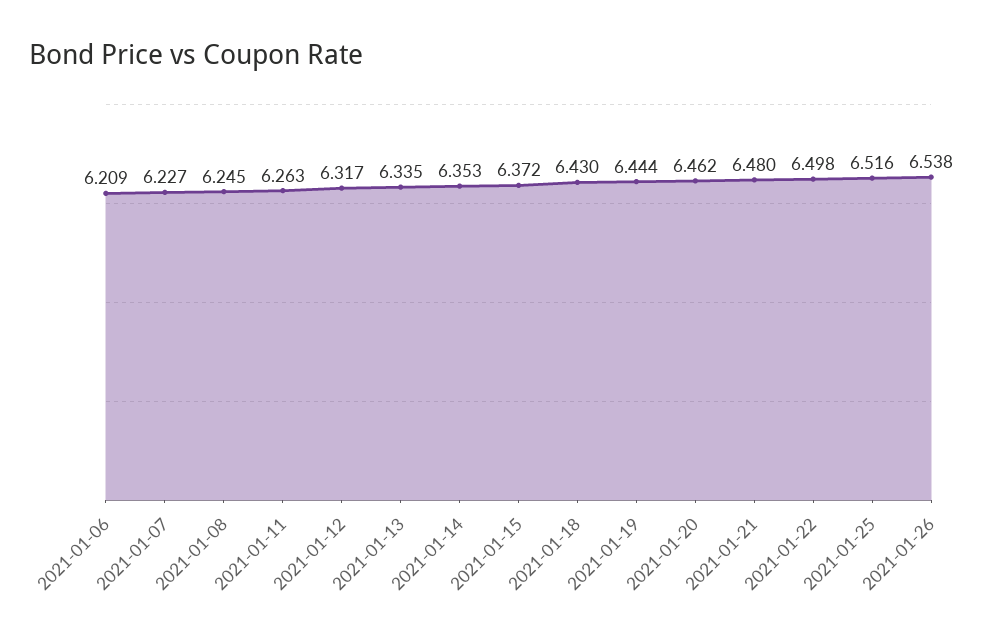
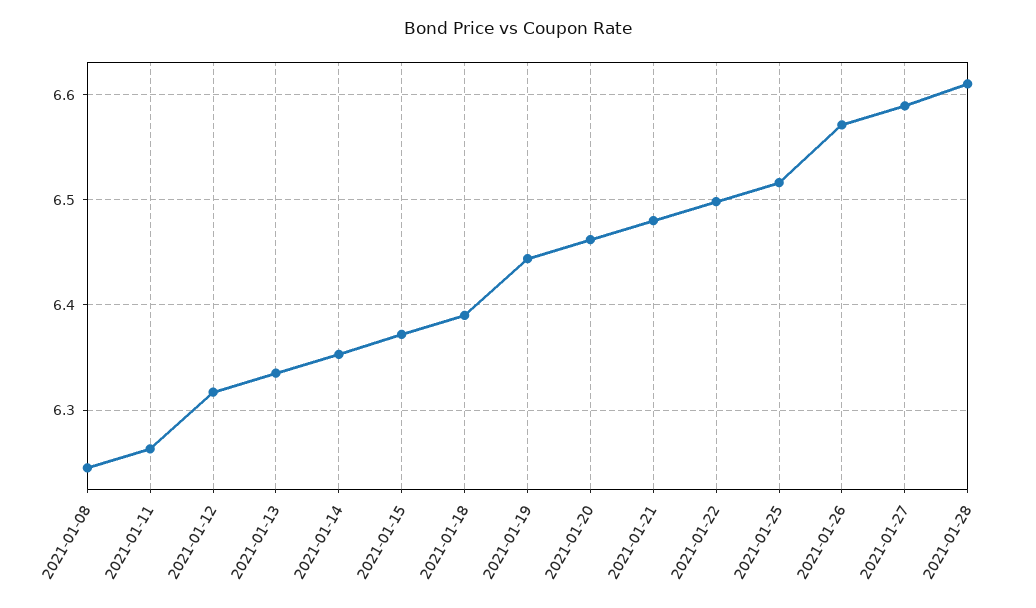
2021-01-06: 6.209 -> none
2021-01-07: 6.227 -> none
2021-01-18: 6.43 -> 6.39
2021-01-26: 6.538 -> 6.57
2021-01-27: none -> 6.59
2021-01-28: none -> 6.61

